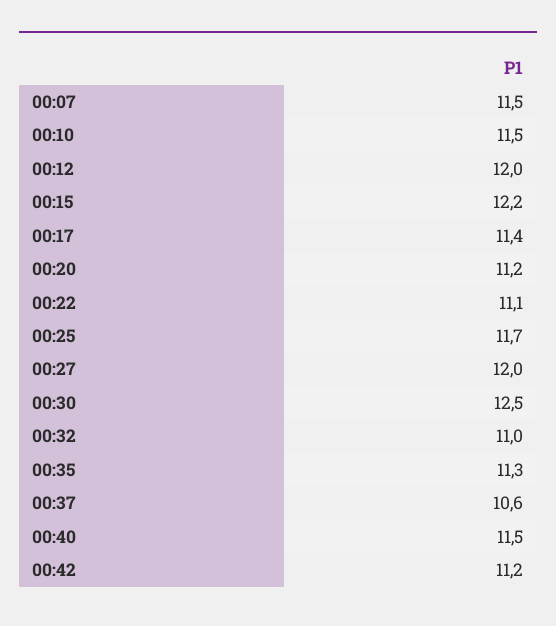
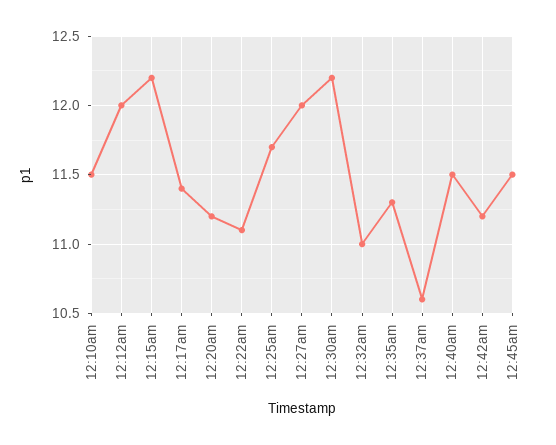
00:07: 11.5 -> none
00:30: 12.5 -> 12.2
12:45am: none -> 11.5

